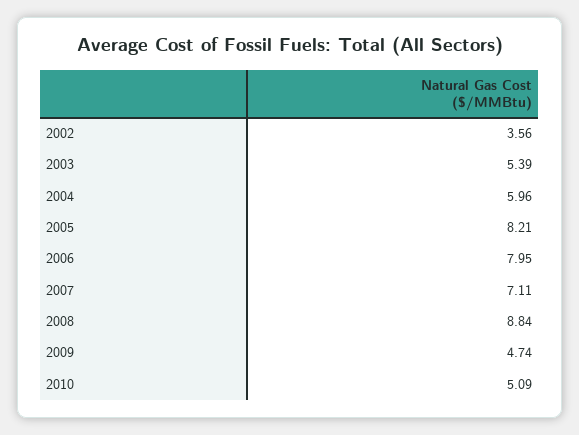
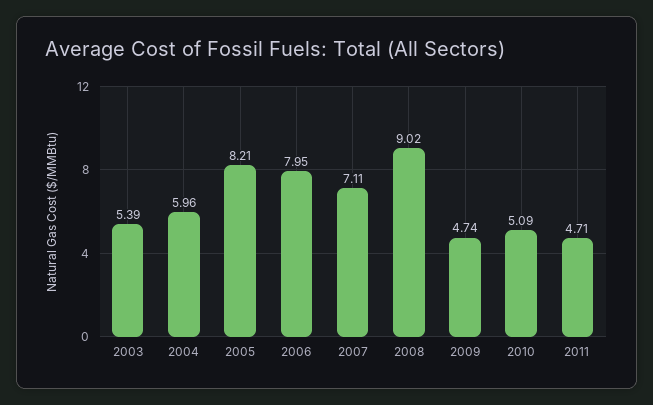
2002: 3.56 -> none
2008: 8.84 -> 9.02
2011: none -> 4.71

